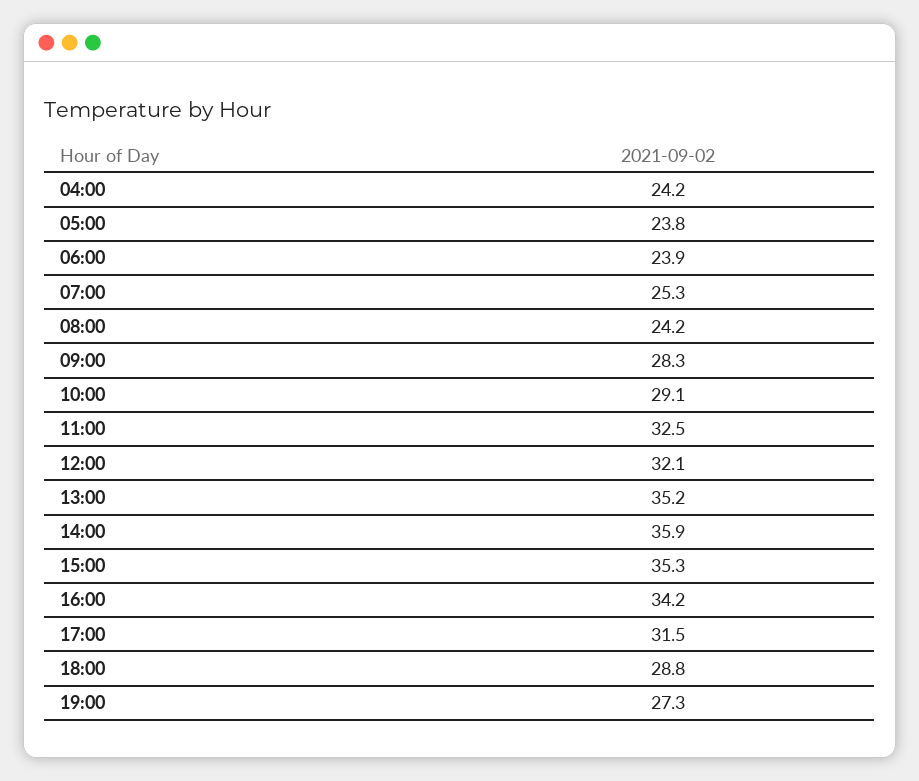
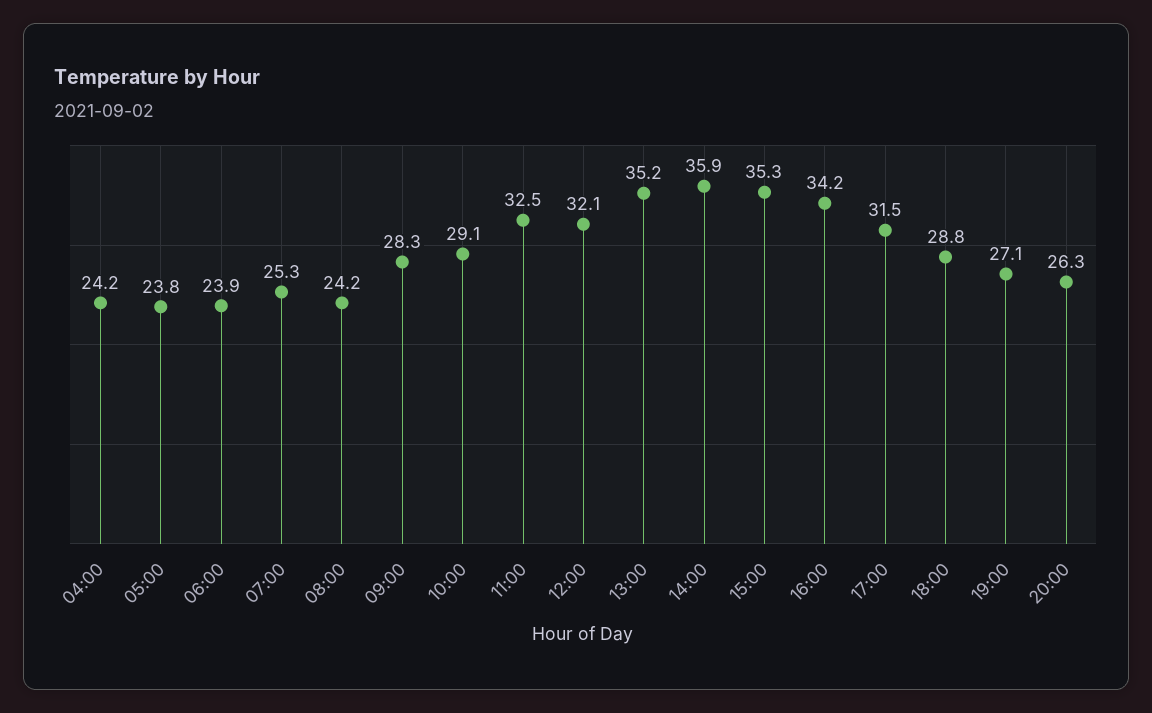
19:00: 27.3 -> 27.1
20:00: none -> 26.3

